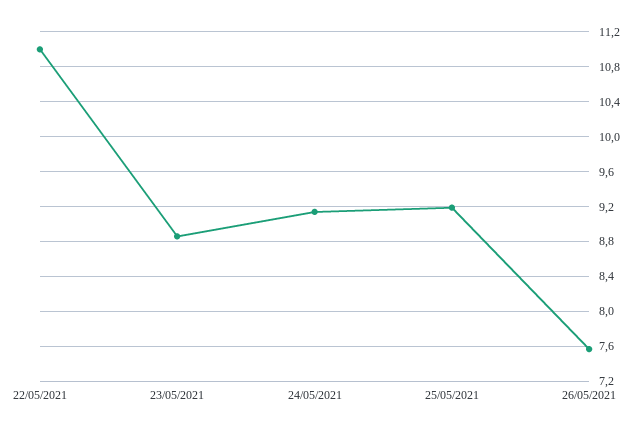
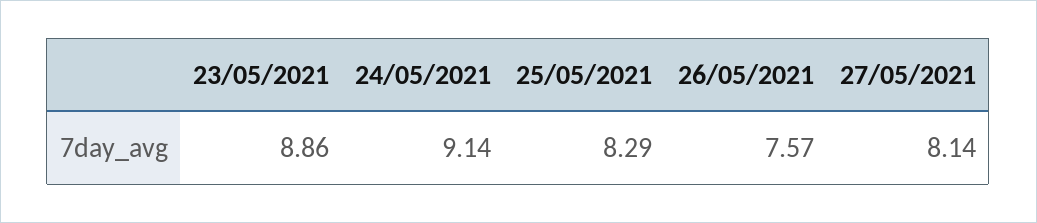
22/05/2021: 11 -> none
25/05/2021: 9.2 -> 8.29
27/05/2021: none -> 8.14

